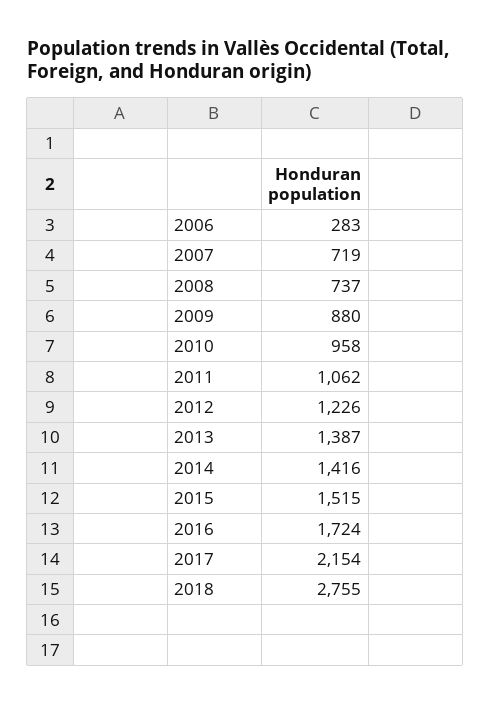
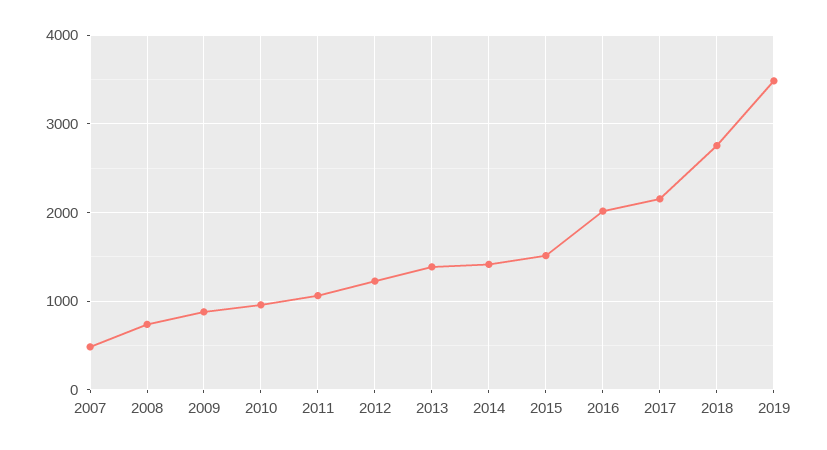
2006: 283 -> none
2007: 719 -> 500
2016: 1724 -> 2000
2019: none -> 3500

